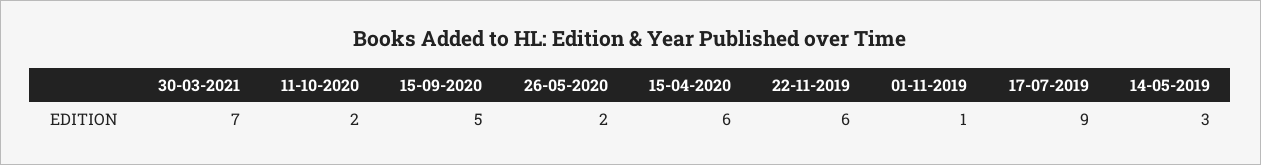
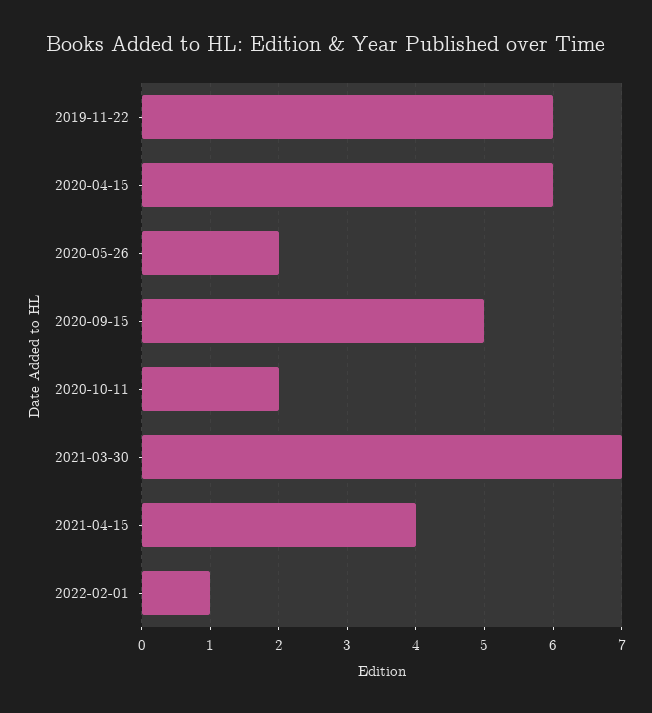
01-11-2019: 1 -> none
17-07-2019: 9 -> none
14-05-2019: 3 -> none
2021-04-15: none -> 4
2022-02-01: none -> 1

